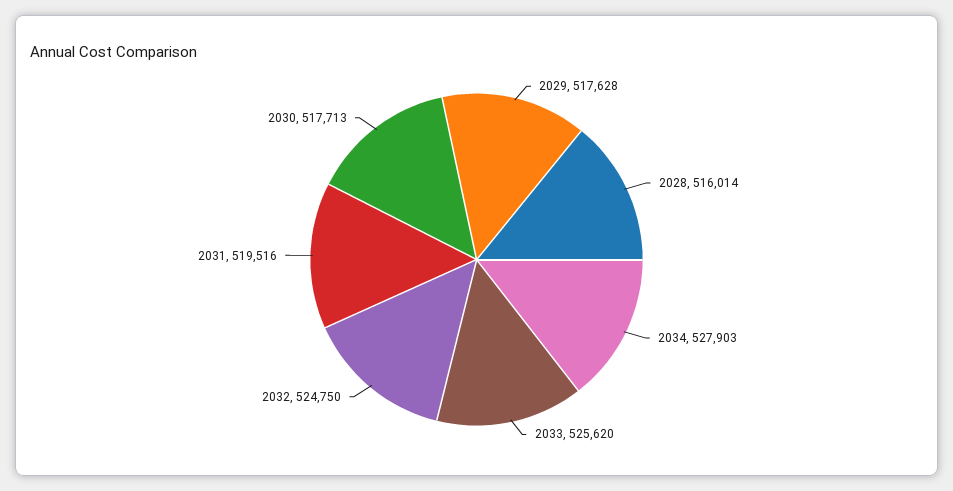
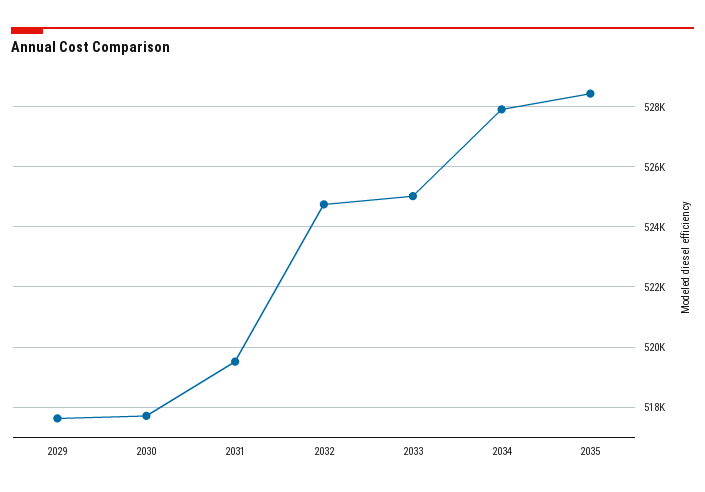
2028: 516014 -> none
2033: 525620 -> 525000
2035: none -> 528400

